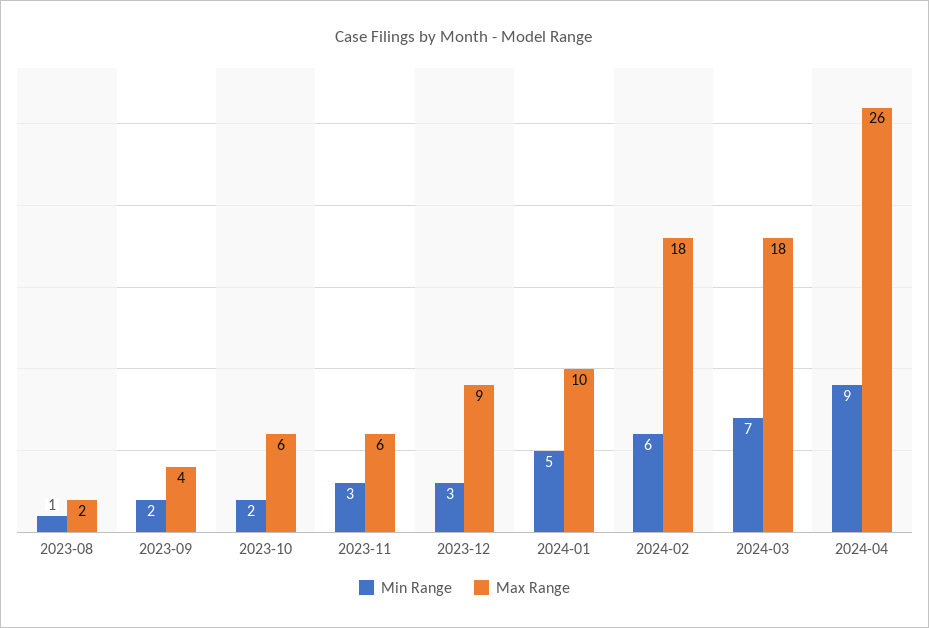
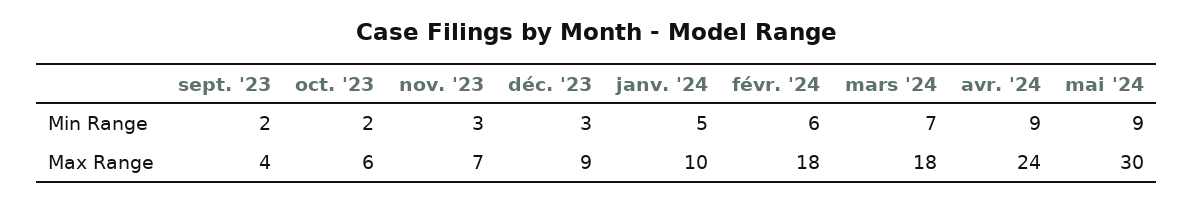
Min Range, 2023-08: 1 -> none
Max Range, 2023-08: 2 -> none
Max Range, 2023-11: 6 -> 7
Max Range, 2024-04: 26 -> 24
Min Range, mai '24: none -> 9
Max Range, mai '24: none -> 30

